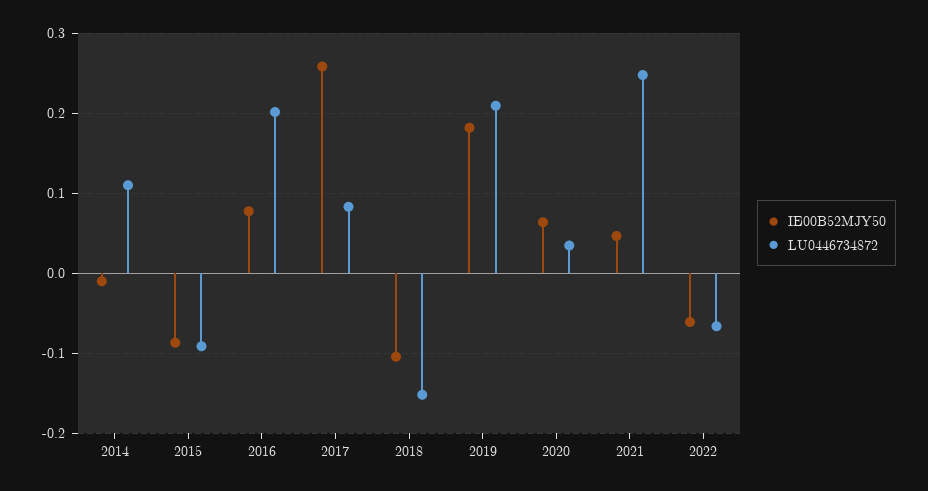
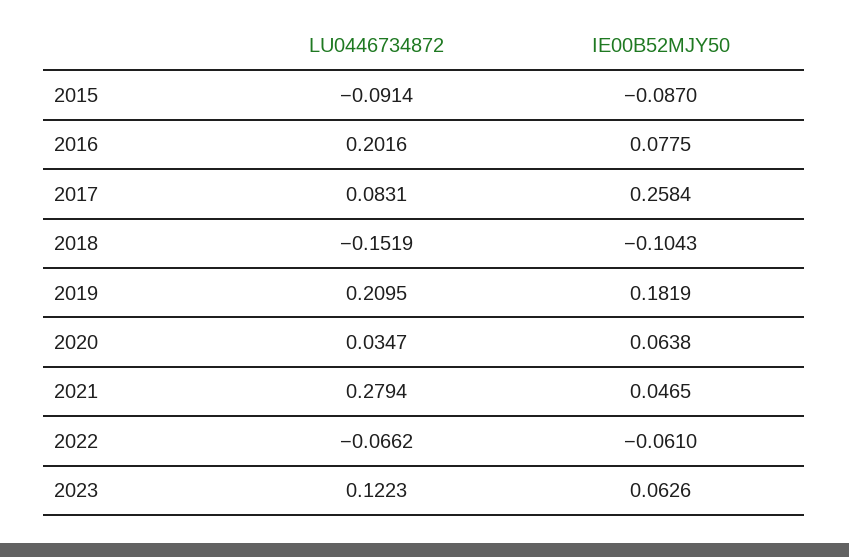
IE00B52MJY50, 2014: -0.01 -> none
LU0446734872, 2014: 0.11 -> none
LU0446734872, 2021: 0.25 -> 0.2794
LU0446734872, 2023: none -> 0.1223
IE00B52MJY50, 2023: none -> 0.0626

